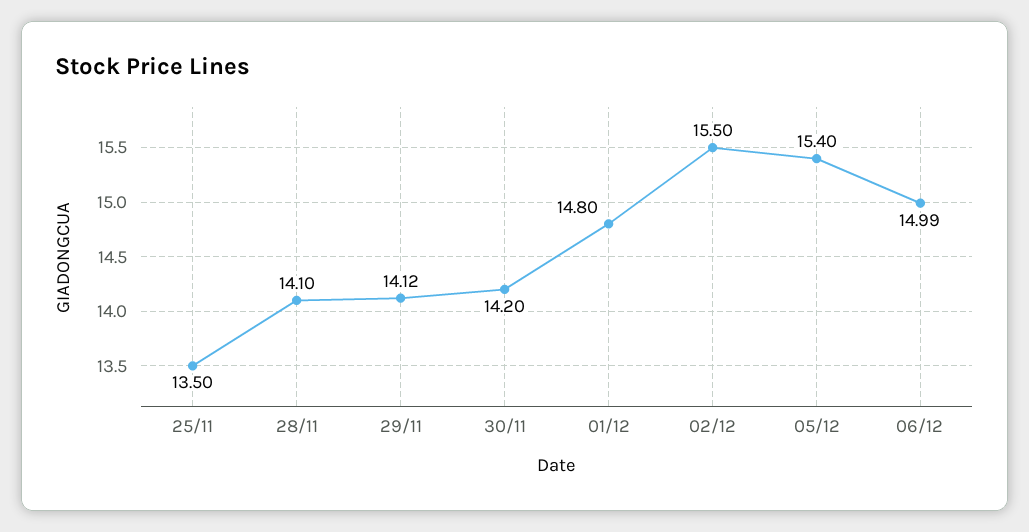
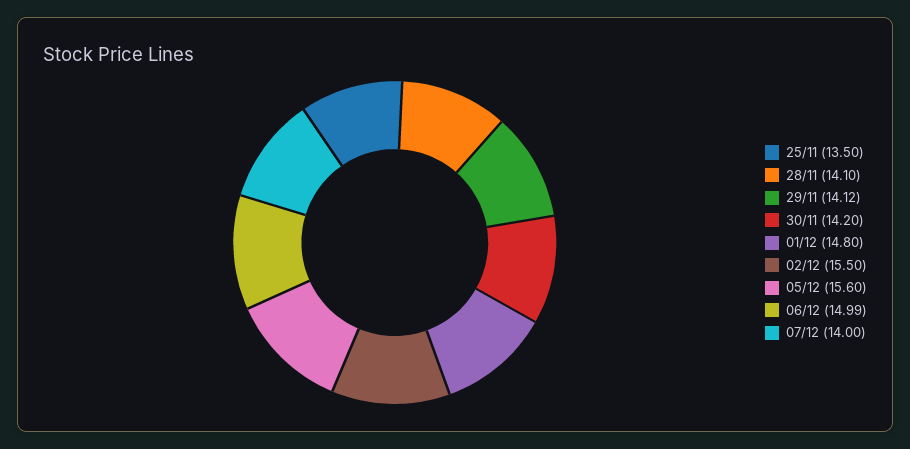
05/12: 15.4 -> 15.6
07/12: none -> 14

